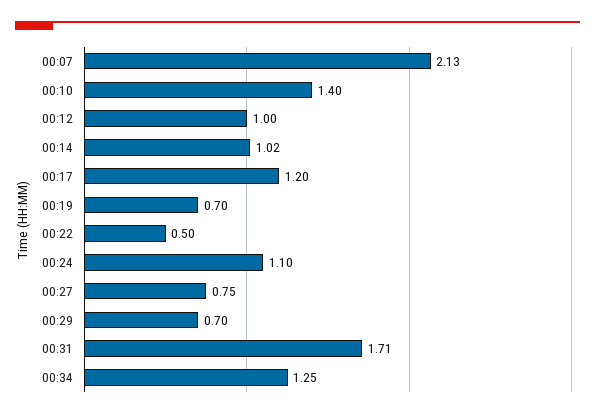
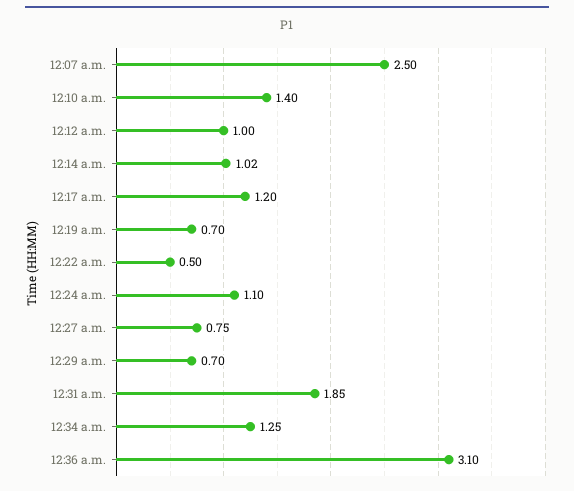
00:07: 2.13 -> 2.5
00:31: 1.71 -> 1.85
12:36 a.m.: none -> 3.1

